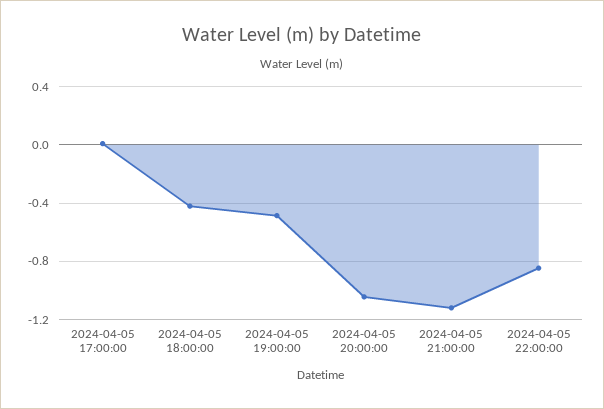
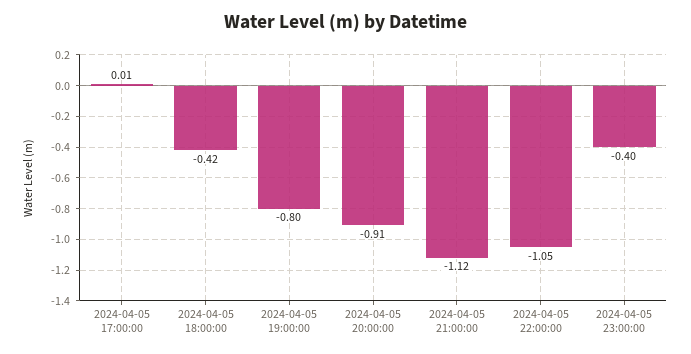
2024-04-05 19:00:00: -0.5 -> -0.8
2024-04-05 20:00:00: -1.05 -> -0.91
2024-04-05 22:00:00: -0.85 -> -1.05
2024-04-05 23:00:00: none -> -0.4

